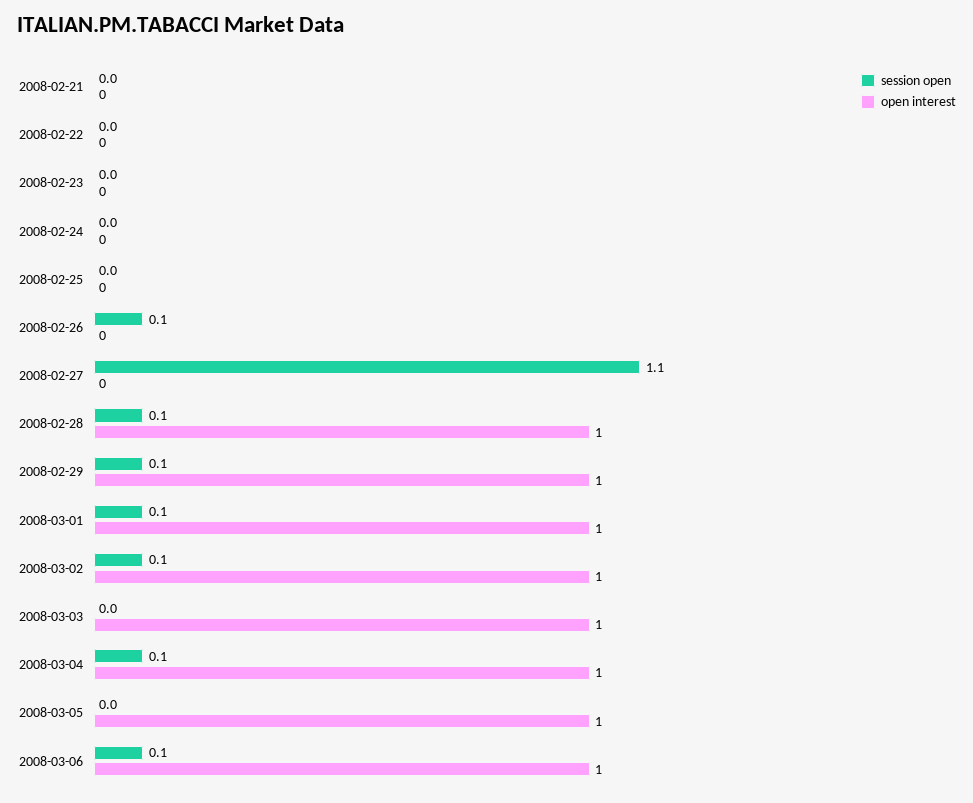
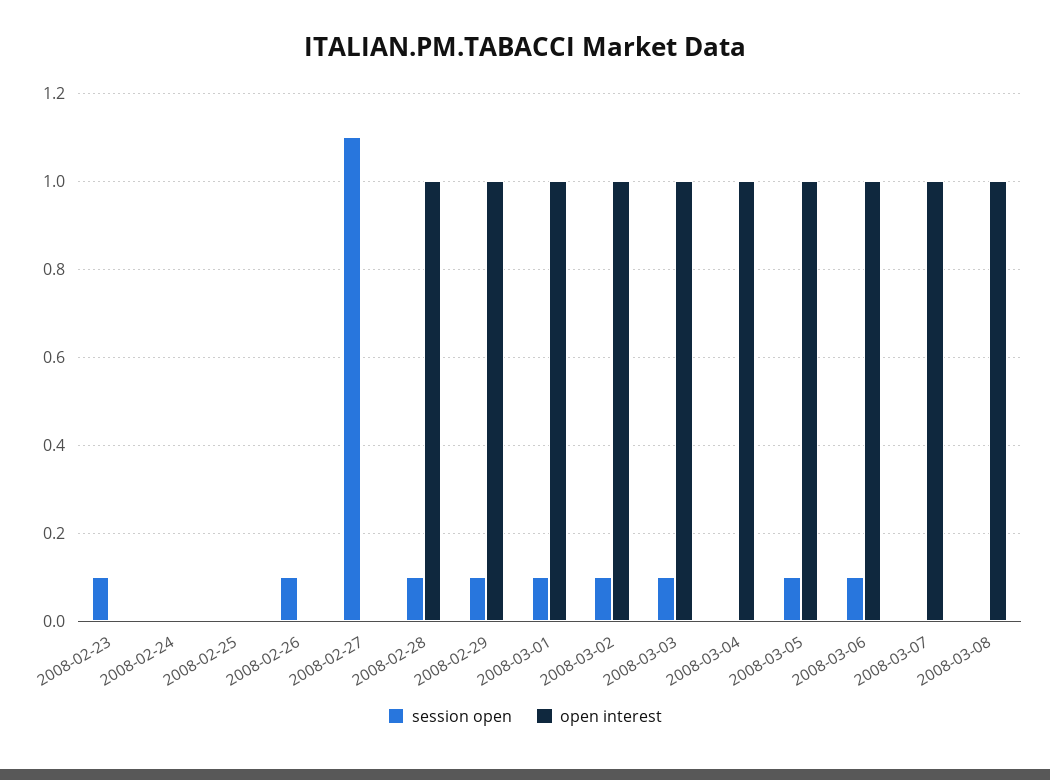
session open, 2008-02-21: 0 -> none
open interest, 2008-02-21: 0 -> none
session open, 2008-02-22: 0 -> none
open interest, 2008-02-22: 0 -> none
session open, 2008-02-23: 0 -> 0.1
session open, 2008-03-03: 0 -> 0.1
session open, 2008-03-04: 0.1 -> 0
session open, 2008-03-05: 0 -> 0.1
session open, 2008-03-07: none -> 0
open interest, 2008-03-07: none -> 1
session open, 2008-03-08: none -> 0
open interest, 2008-03-08: none -> 1

